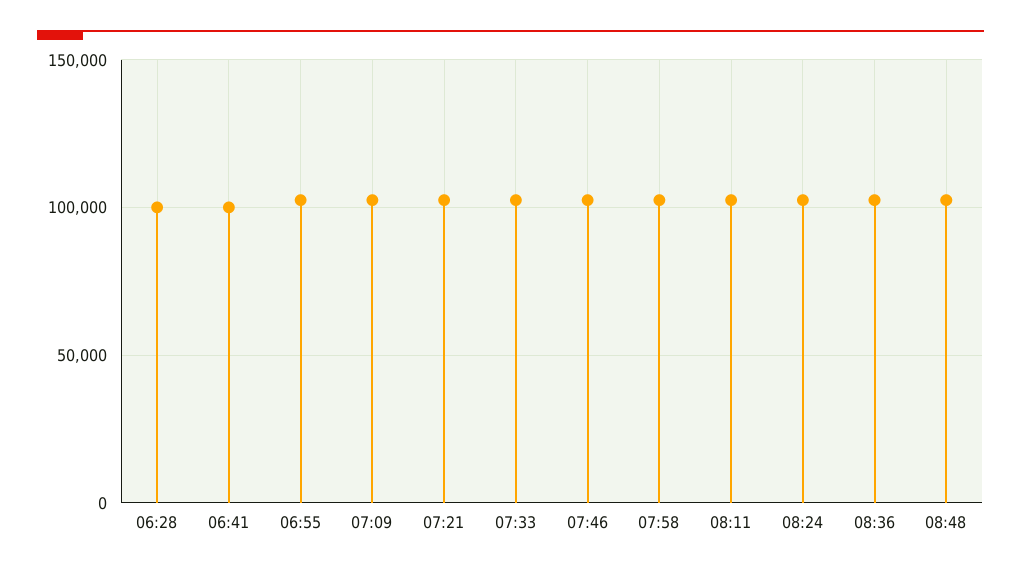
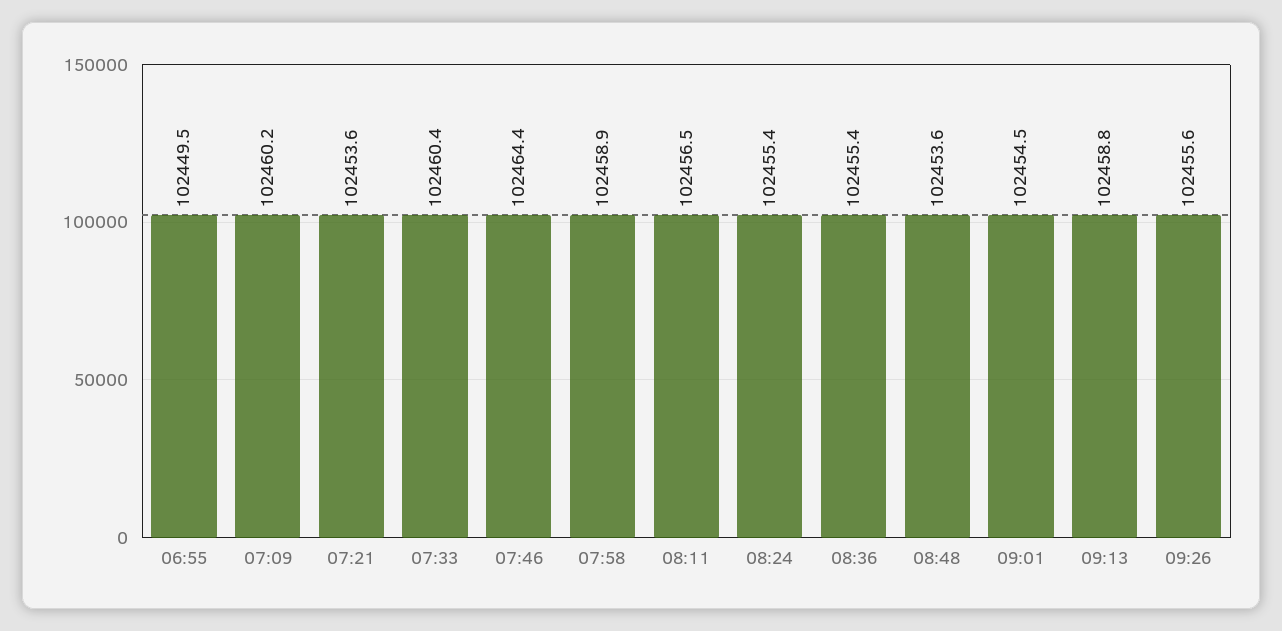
06:28: 100000 -> none
06:41: 100000 -> none
09:01: none -> 102454.5
09:13: none -> 102458.8
09:26: none -> 102455.6

